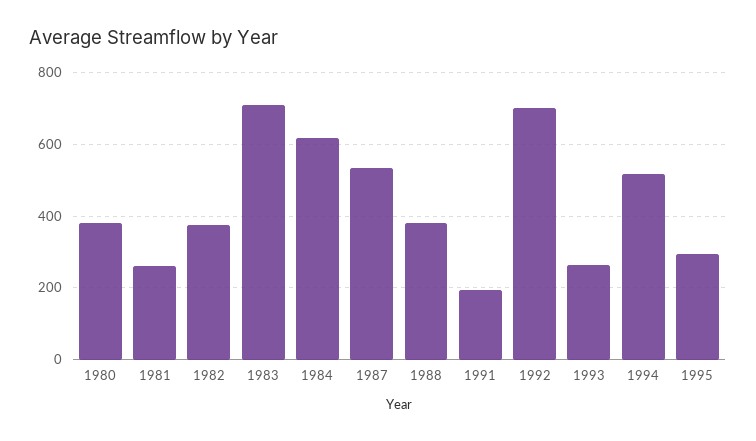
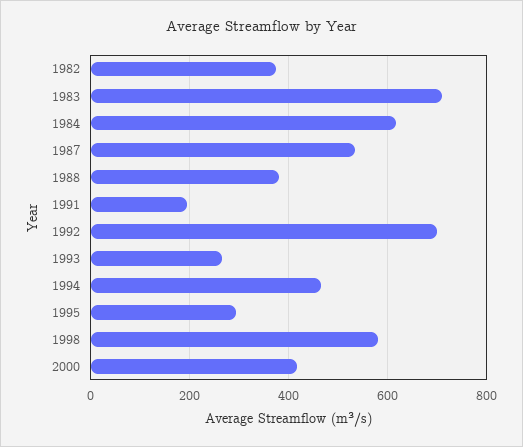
1980: 380 -> none
1981: 260 -> none
1994: 520 -> 460
1998: none -> 580
2000: none -> 420

